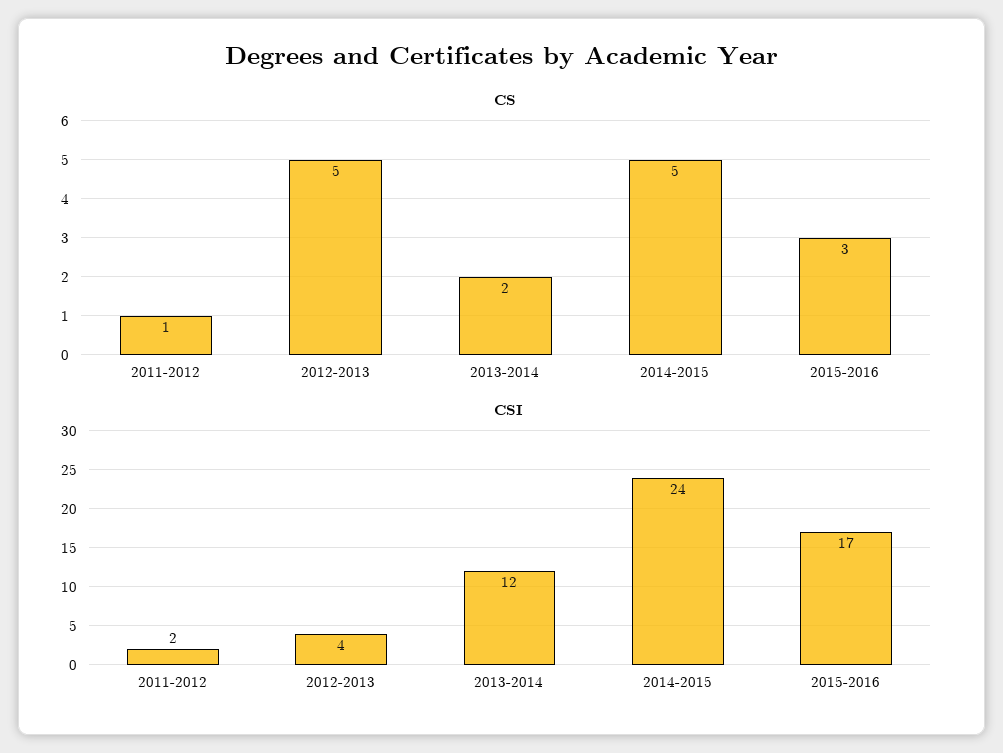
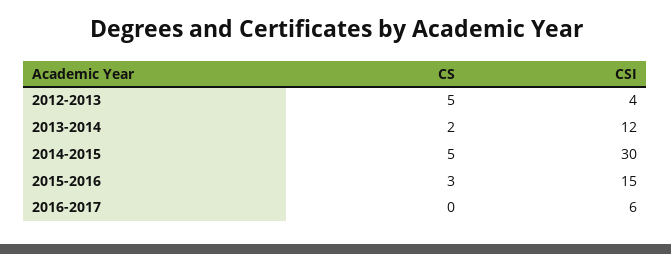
CS, 2011-2012: 1 -> none
CSI, 2011-2012: 2 -> none
CSI, 2014-2015: 24 -> 30
CSI, 2015-2016: 17 -> 15
CS, 2016-2017: none -> 0
CSI, 2016-2017: none -> 6

